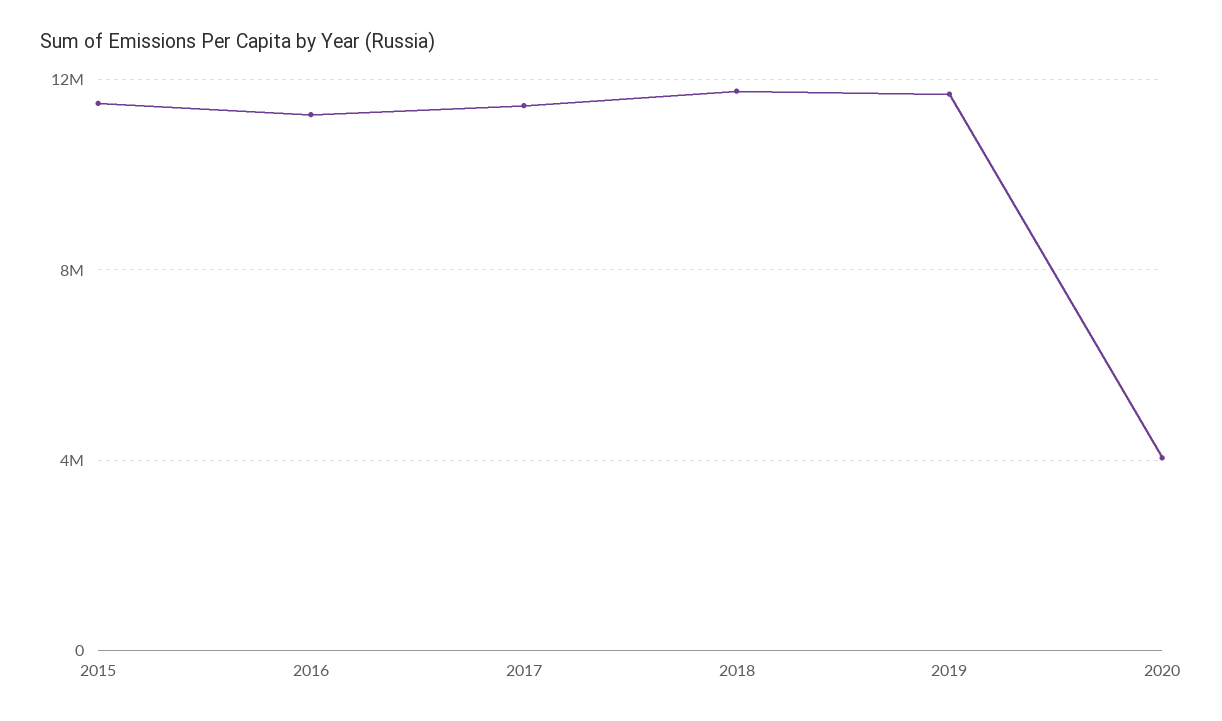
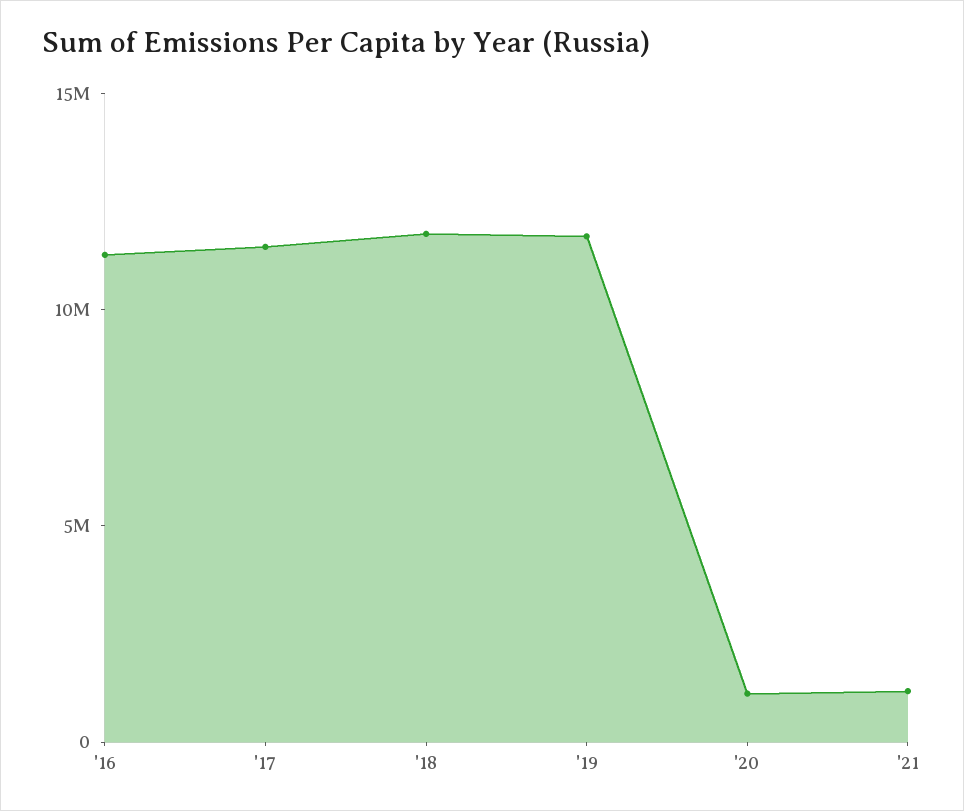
2015: 11500000 -> none
2020: 4000000 -> 1000000
'21: none -> 1000000

